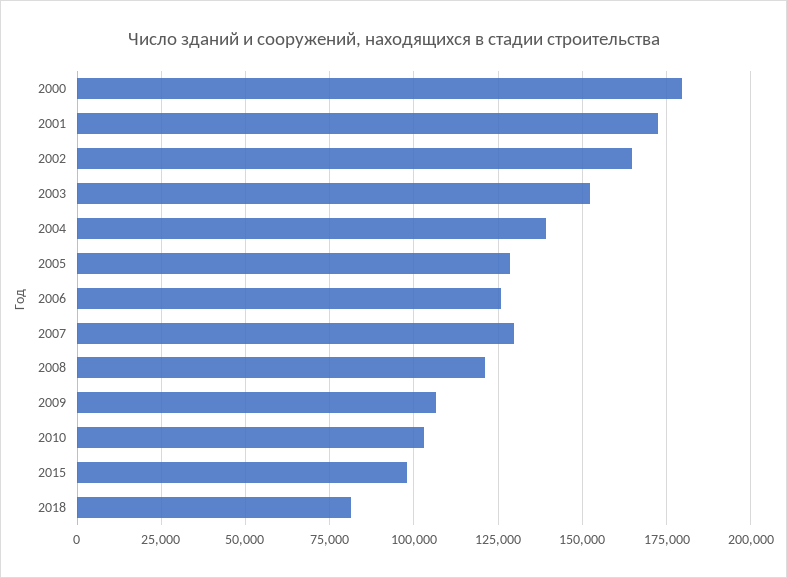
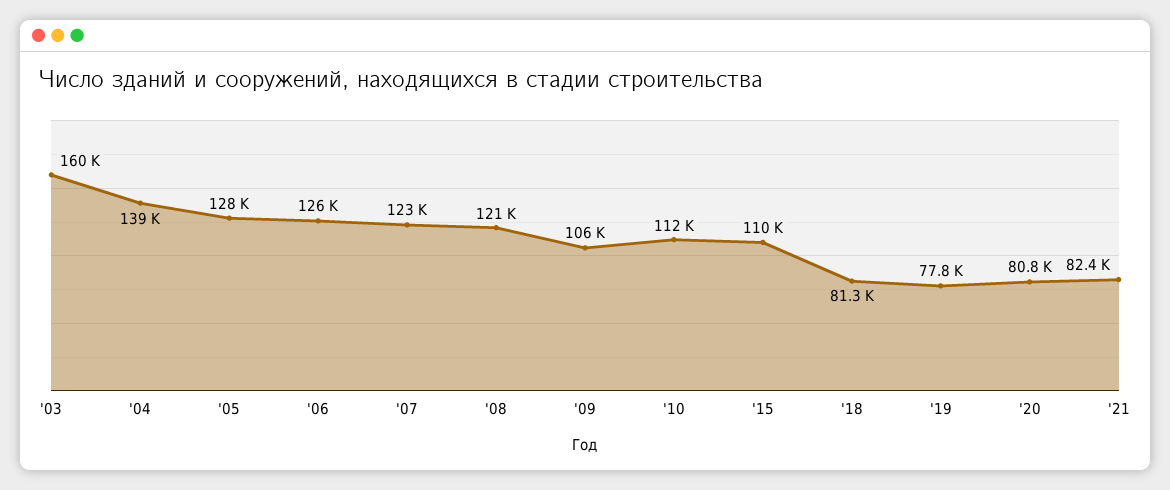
2000: 180000 -> none
2001: 172500 -> none
2002: 165000 -> none
2003: 152500 -> 160000
2007: 130000 -> 123000
2010: 102500 -> 112000
2015: 97500 -> 110000
'19: none -> 77800
'20: none -> 80800
'21: none -> 82400

